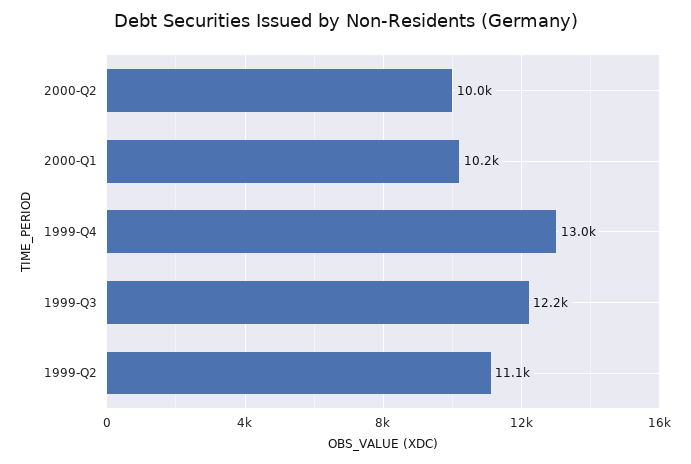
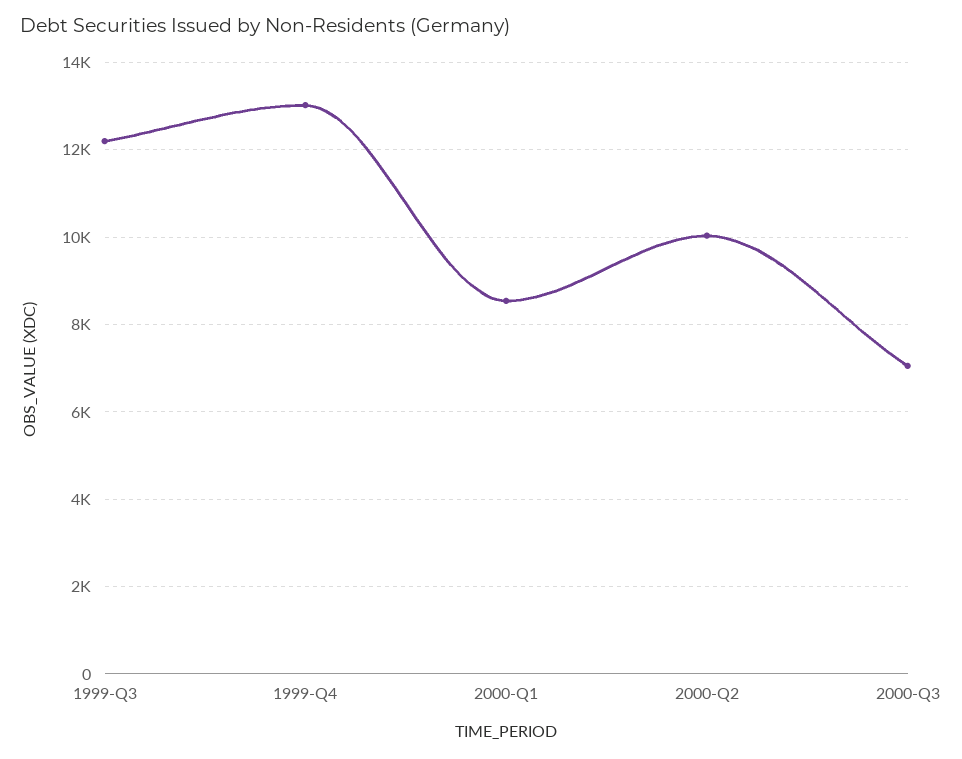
2000-Q1: 10200 -> 8600
1999-Q2: 11100 -> none
2000-Q3: none -> 7000

